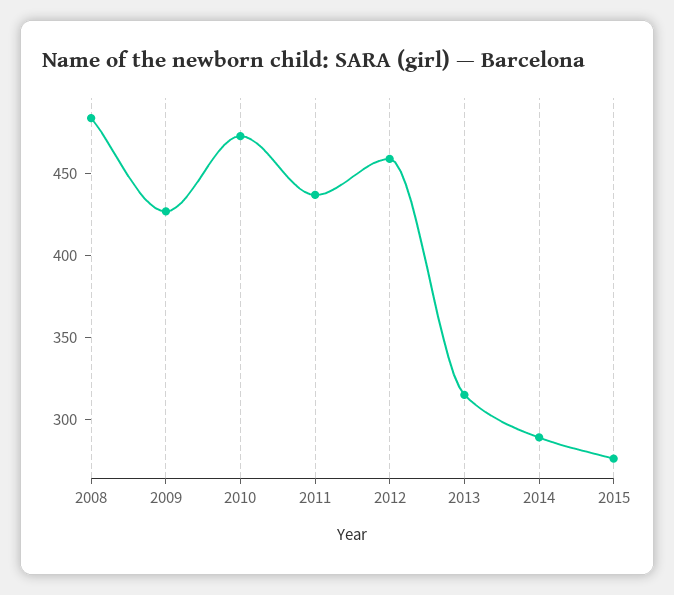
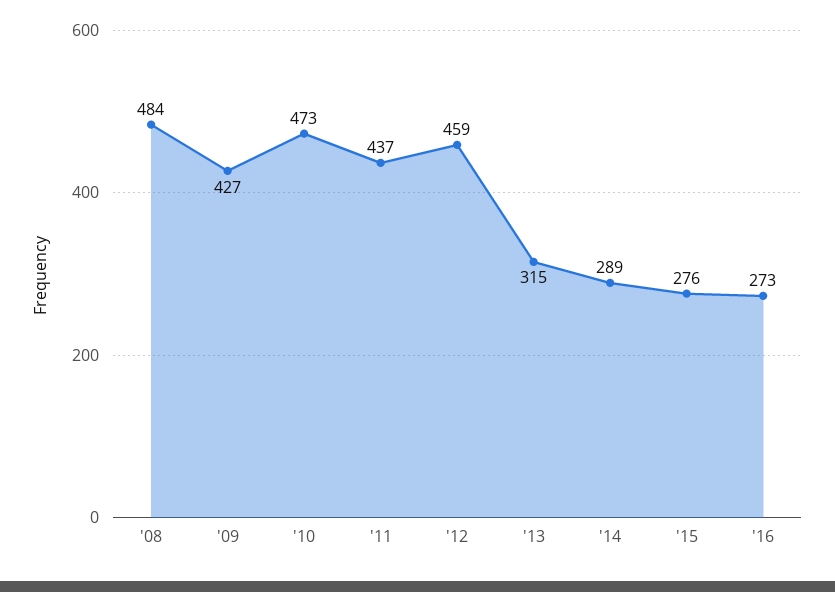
'16: none -> 273

